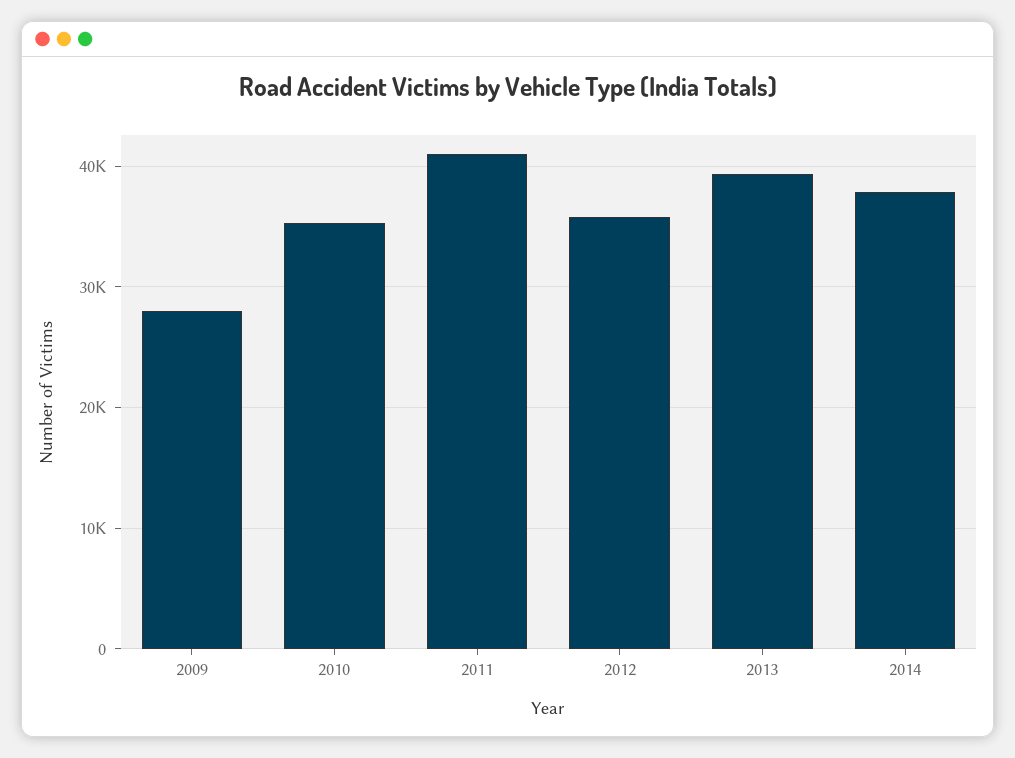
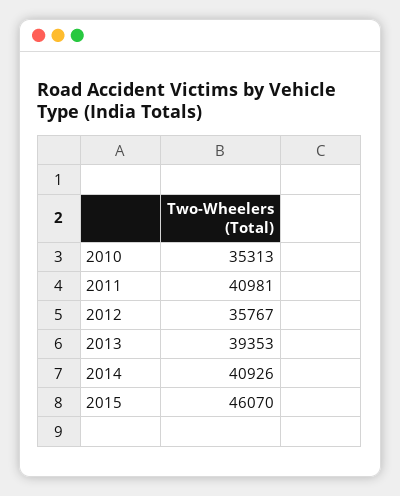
2009: 28000 -> none
2014: 38000 -> 40926
2015: none -> 46070

